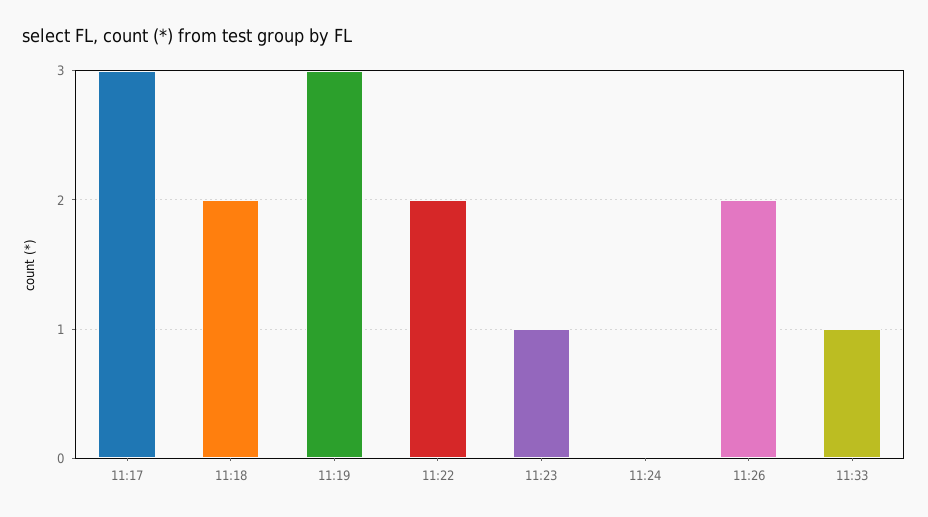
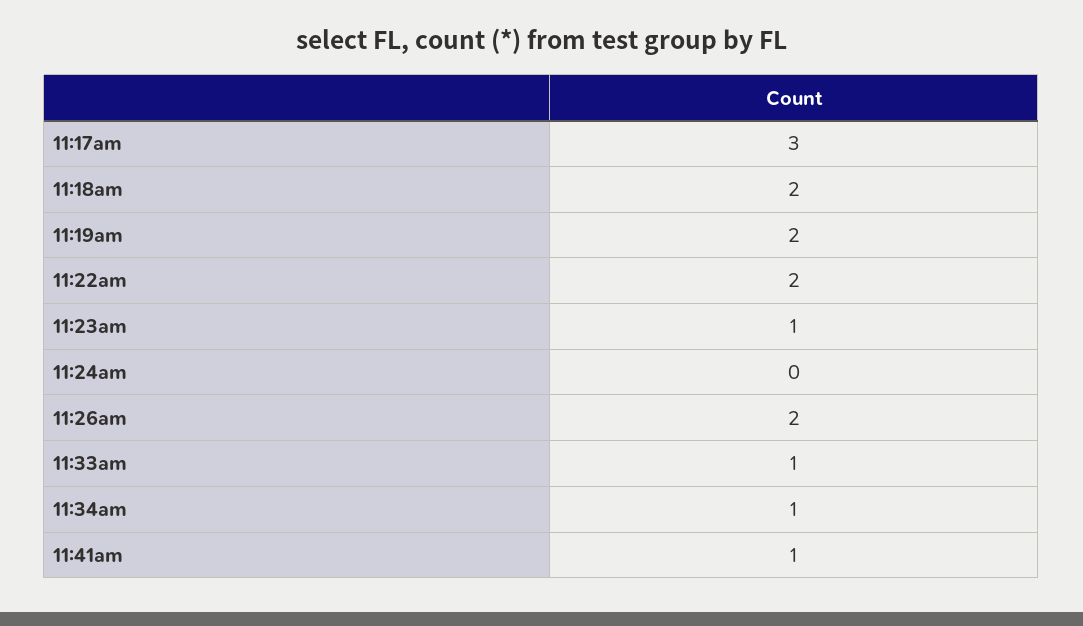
11:19: 3 -> 2
11:34am: none -> 1
11:41am: none -> 1

